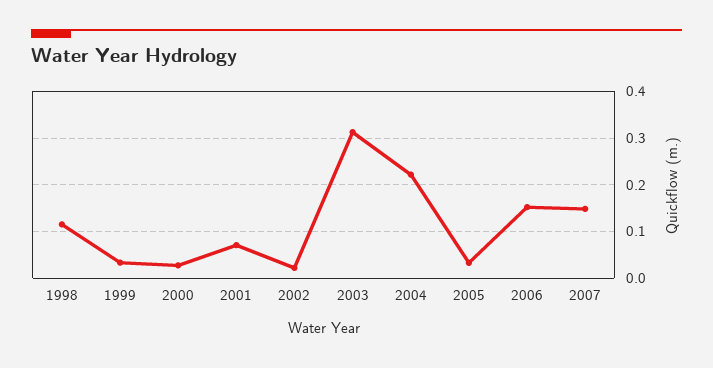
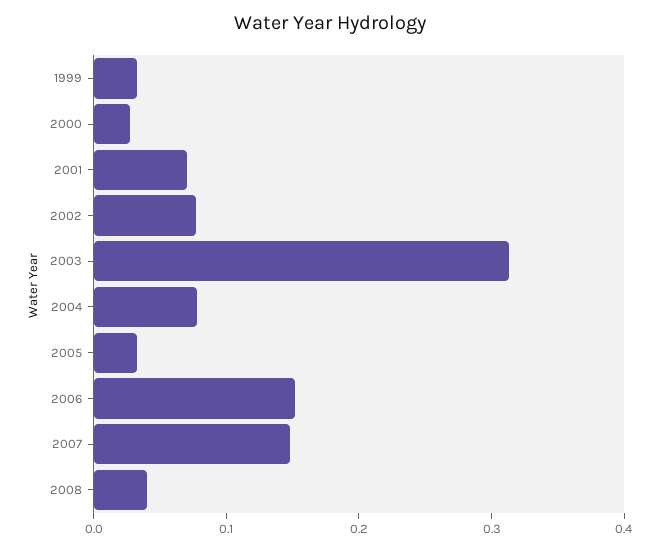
1998: 0.12 -> none
2002: 0.02 -> 0.08
2004: 0.22 -> 0.08
2008: none -> 0.04

